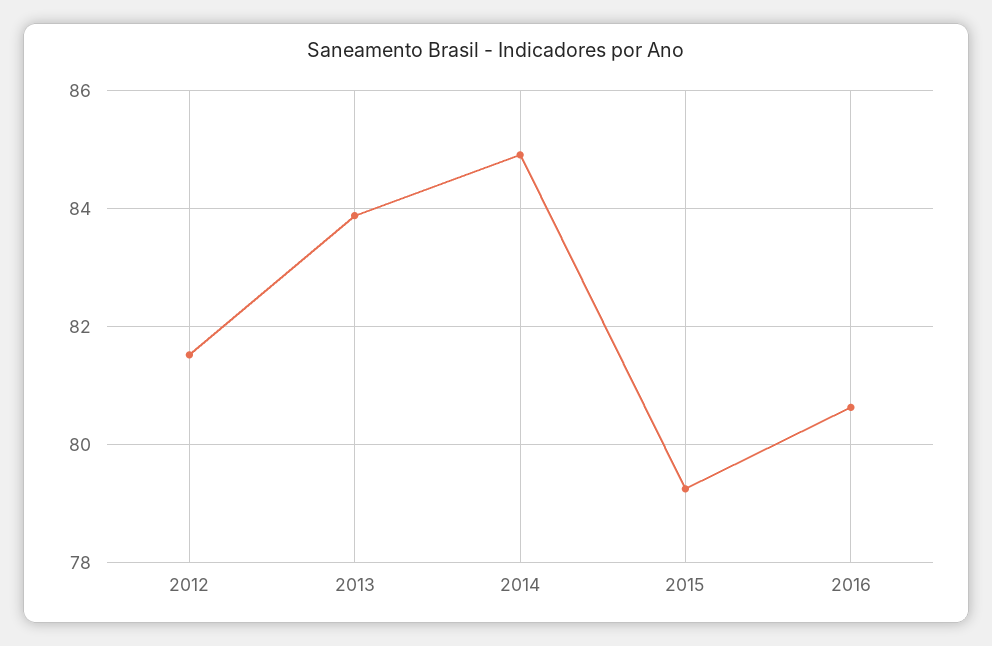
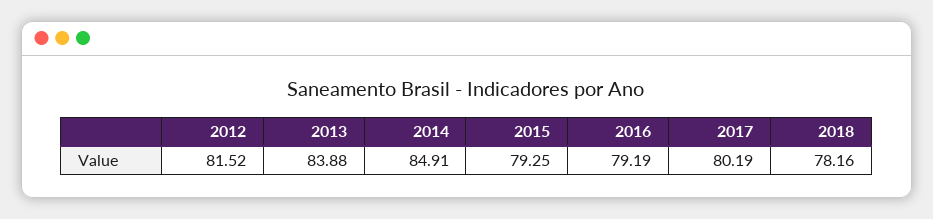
2016: 80.6 -> 79.19
2017: none -> 80.19
2018: none -> 78.16

